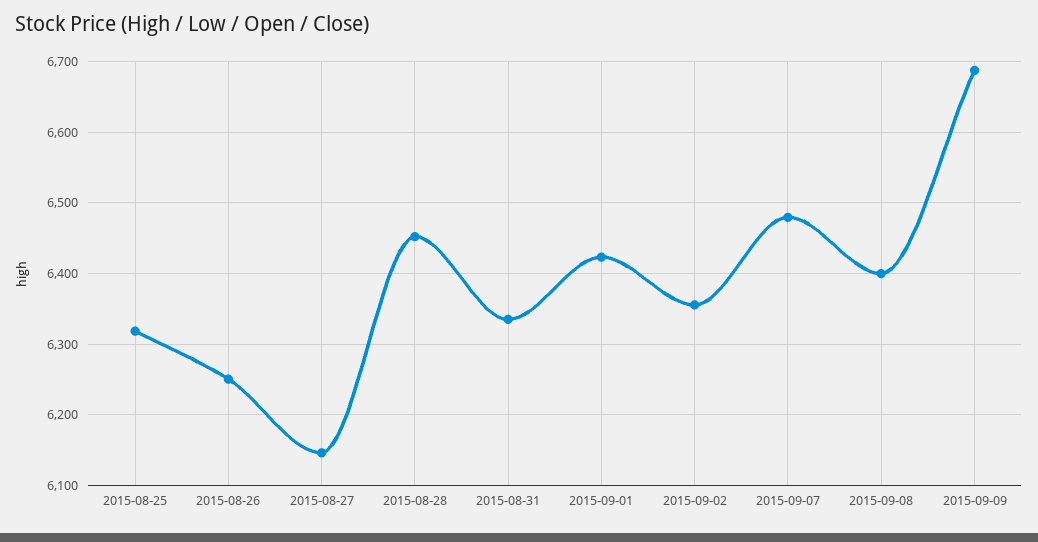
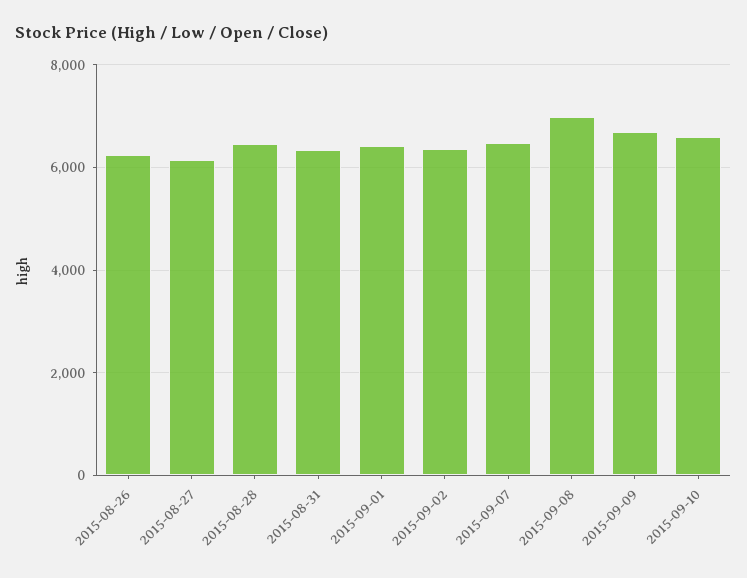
2015-08-25: 6320 -> none
2015-09-08: 6400 -> 7000
2015-09-10: none -> 6600

